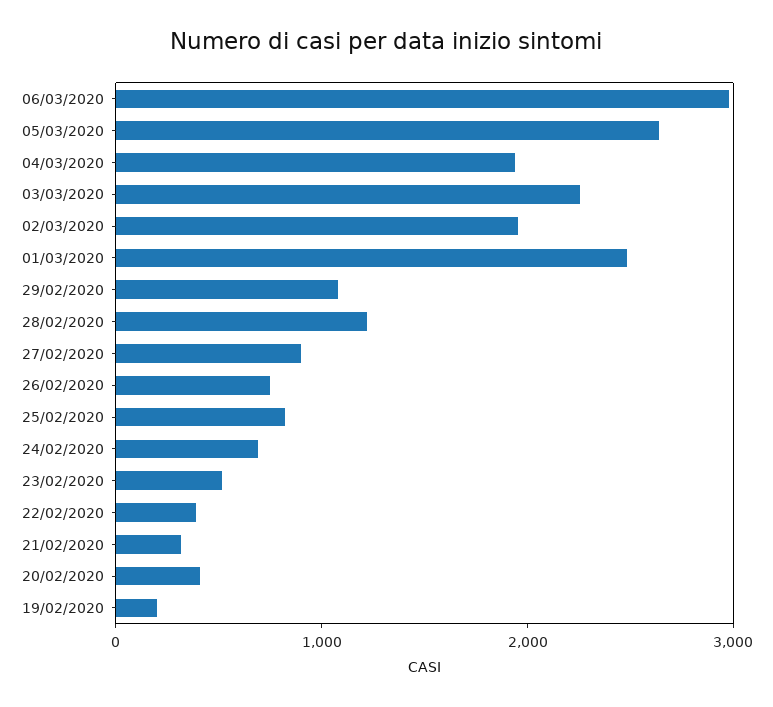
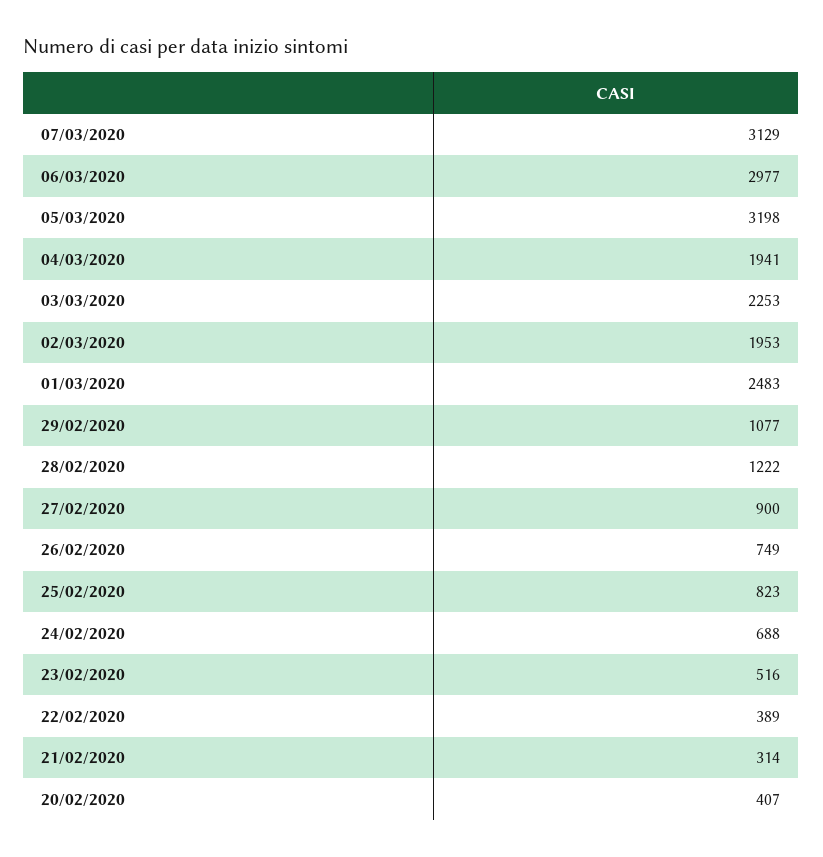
05/03/2020: 2600 -> 3198
19/02/2020: 200 -> none
07/03/2020: none -> 3129

